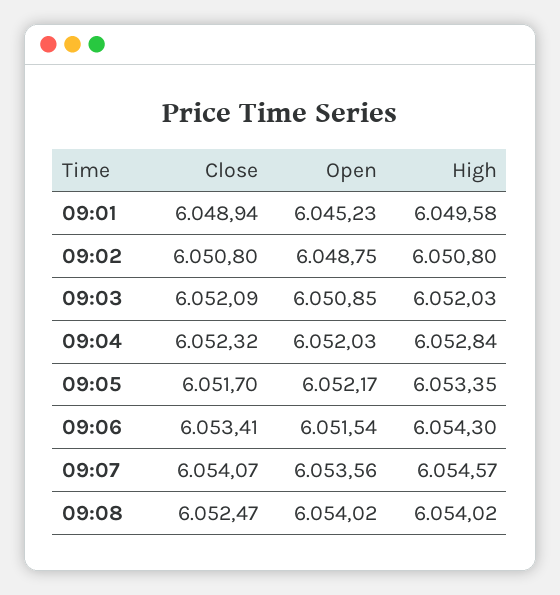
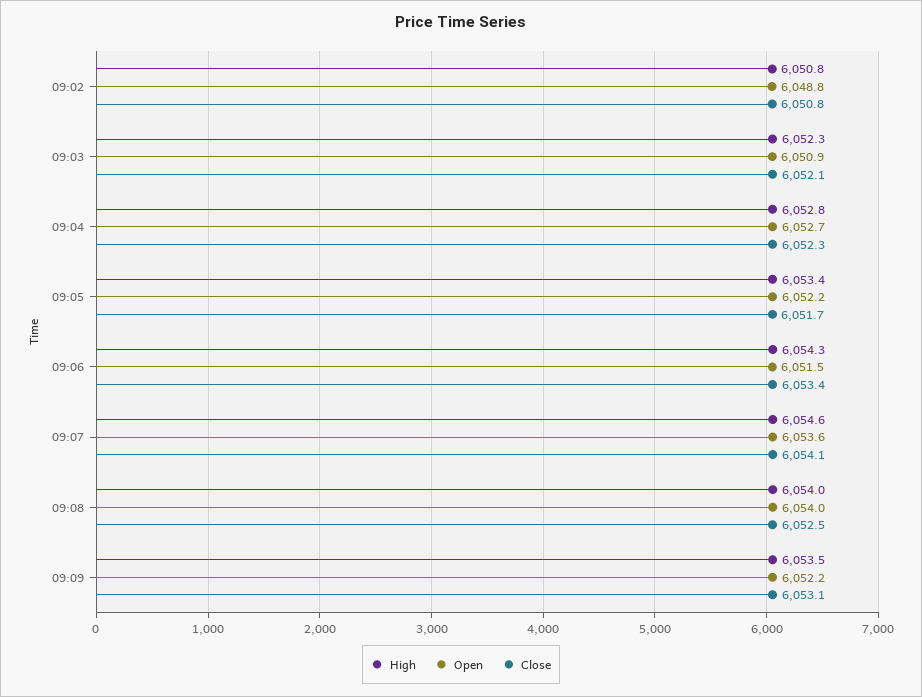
Close, 09:01: 6048.94 -> none
Open, 09:01: 6045.23 -> none
High, 09:01: 6049.58 -> none
High, 09:03: 6052.03 -> 6052.3
Open, 09:04: 6052.03 -> 6052.7
High, 09:09: none -> 6053.5
Open, 09:09: none -> 6052.2
Close, 09:09: none -> 6053.1

